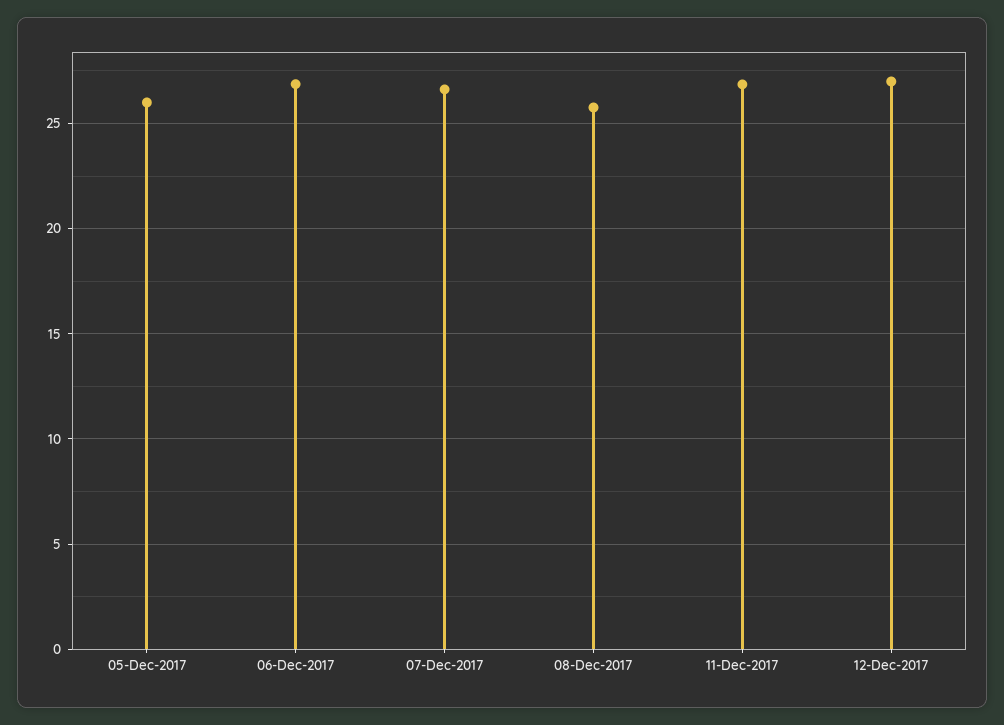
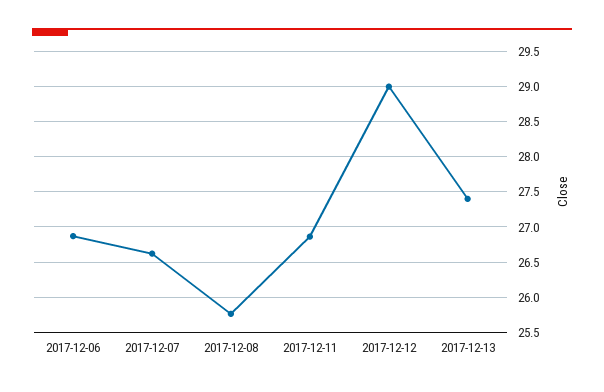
05-Dec-2017: 26 -> none
12-Dec-2017: 27 -> 29
2017-12-13: none -> 27.4

